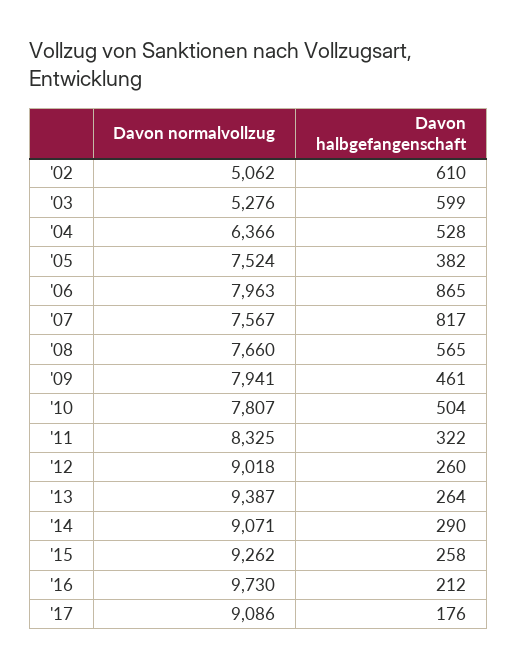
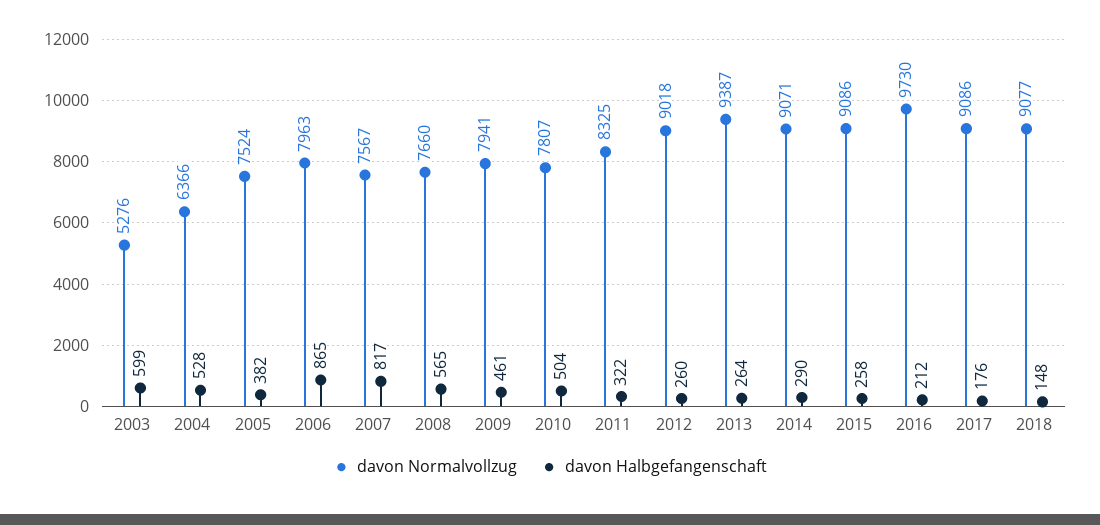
Davon normalvollzug, '02: 5062 -> none
Davon halbgefangenschaft, '02: 610 -> none
Davon normalvollzug, '15: 9262 -> 9086
Davon normalvollzug, 2018: none -> 9077
Davon halbgefangenschaft, 2018: none -> 148

